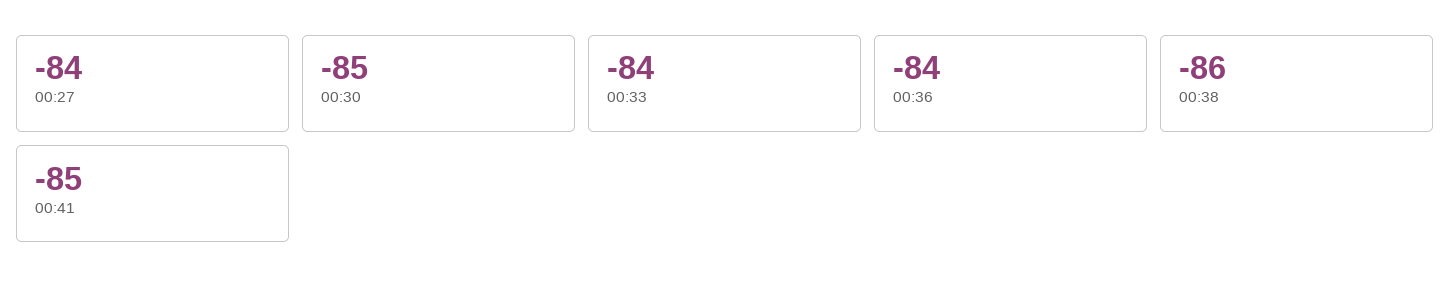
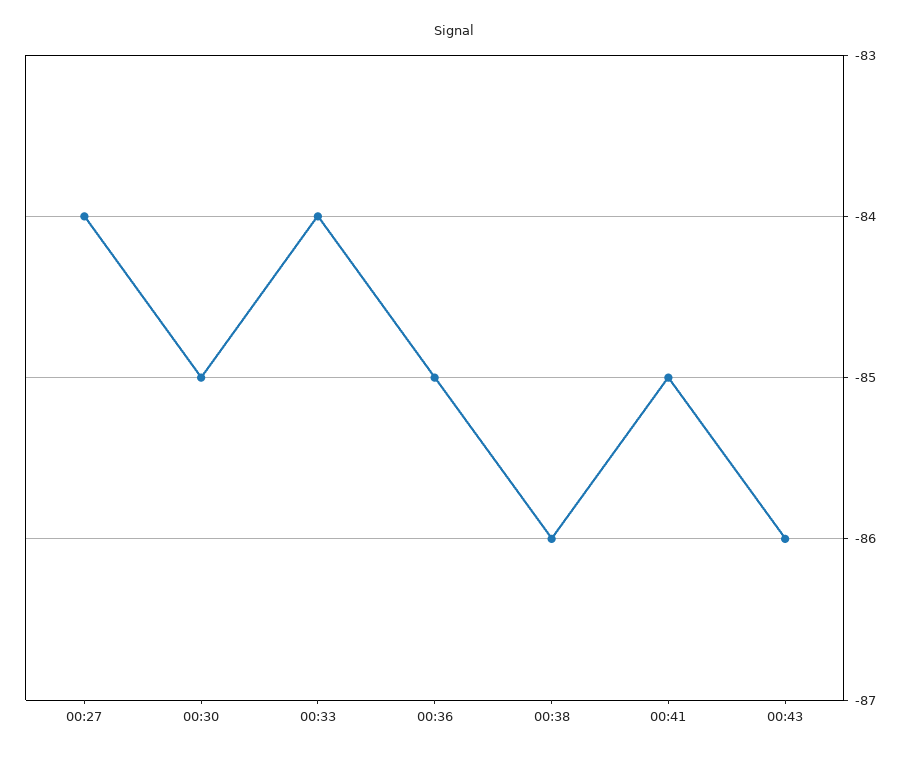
00:36: -84 -> -85
00:43: none -> -86

